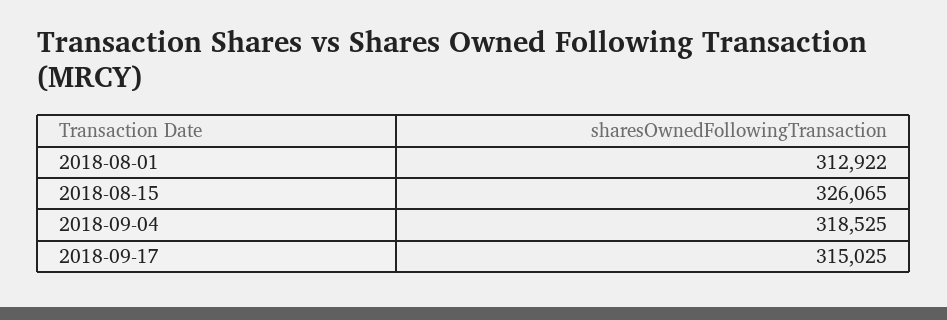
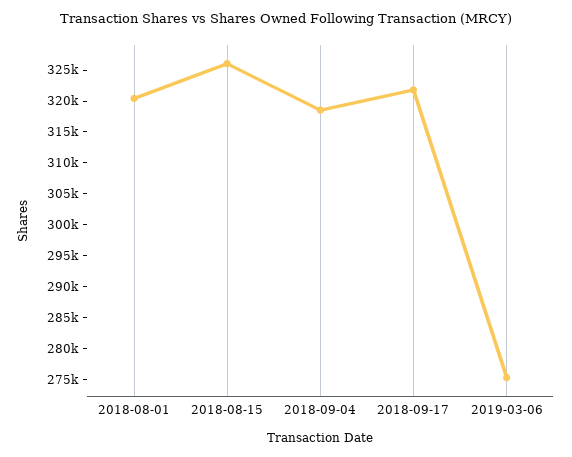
2018-08-01: 312922 -> 320000
2018-09-17: 315025 -> 322500
2019-03-06: none -> 275000

